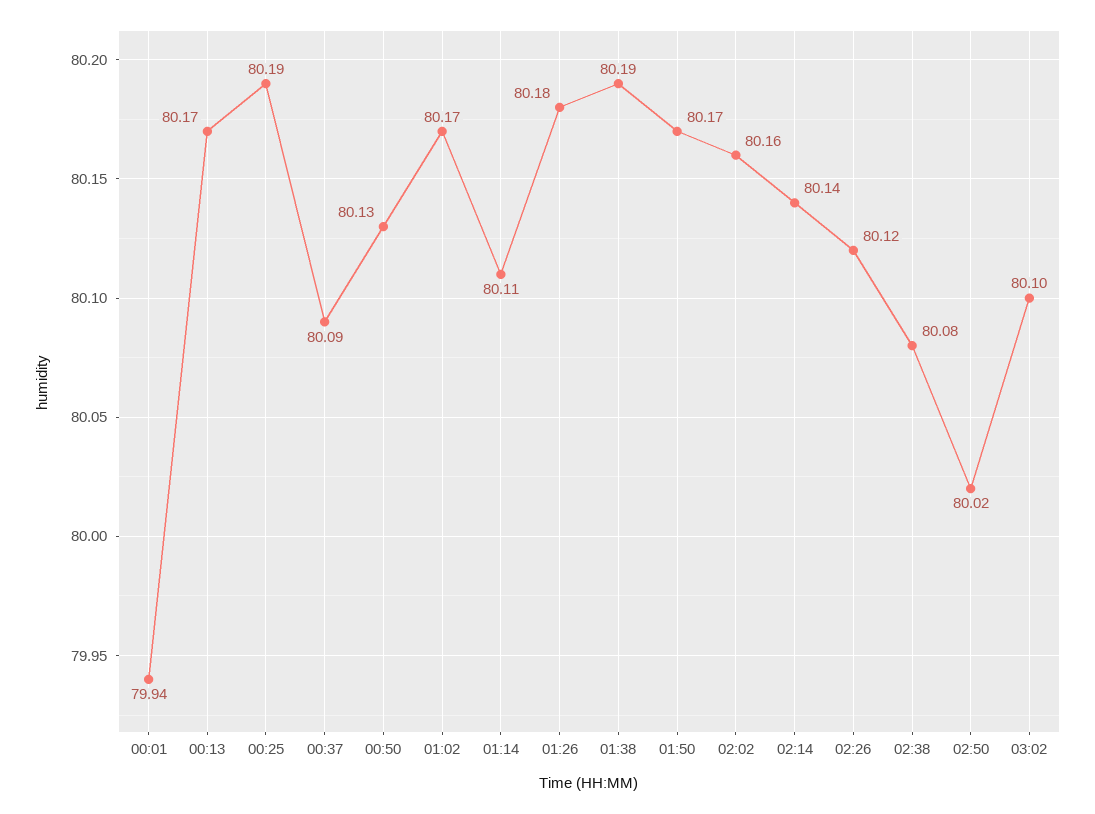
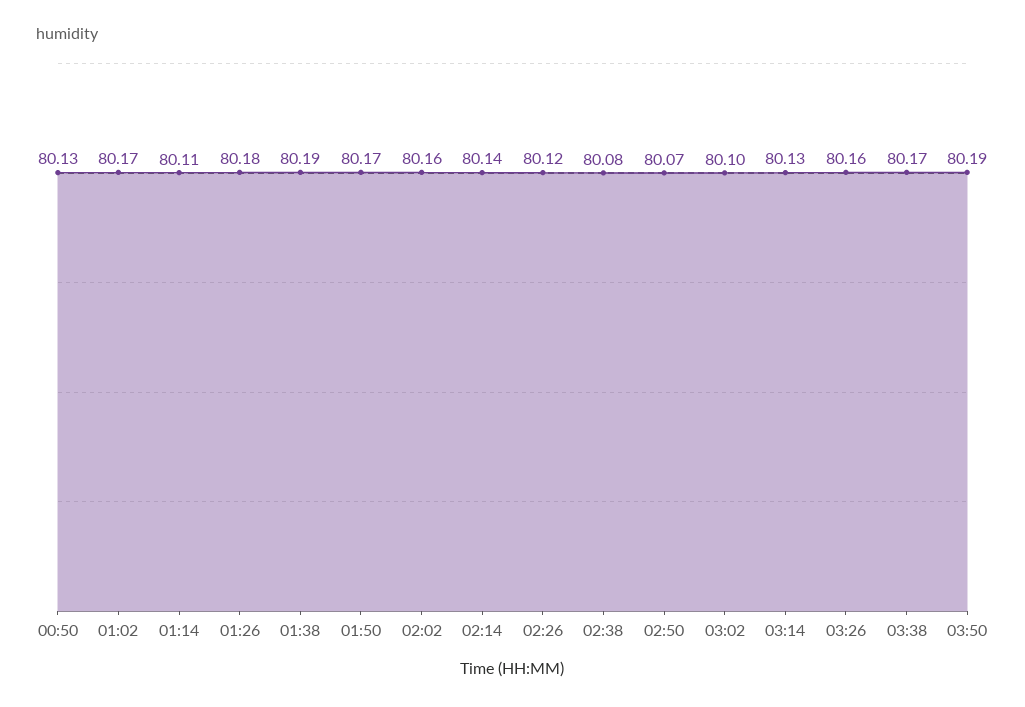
00:01: 79.94 -> none
00:13: 80.17 -> none
00:25: 80.19 -> none
00:37: 80.09 -> none
02:50: 80.02 -> 80.07
03:14: none -> 80.13
03:26: none -> 80.16
03:38: none -> 80.17
03:50: none -> 80.19

